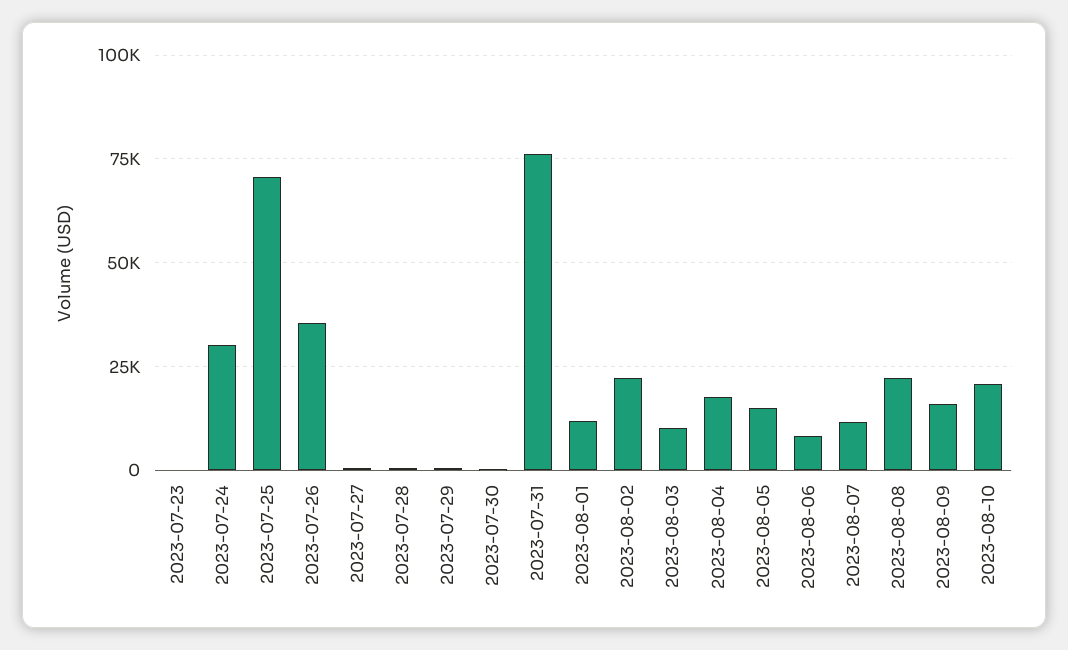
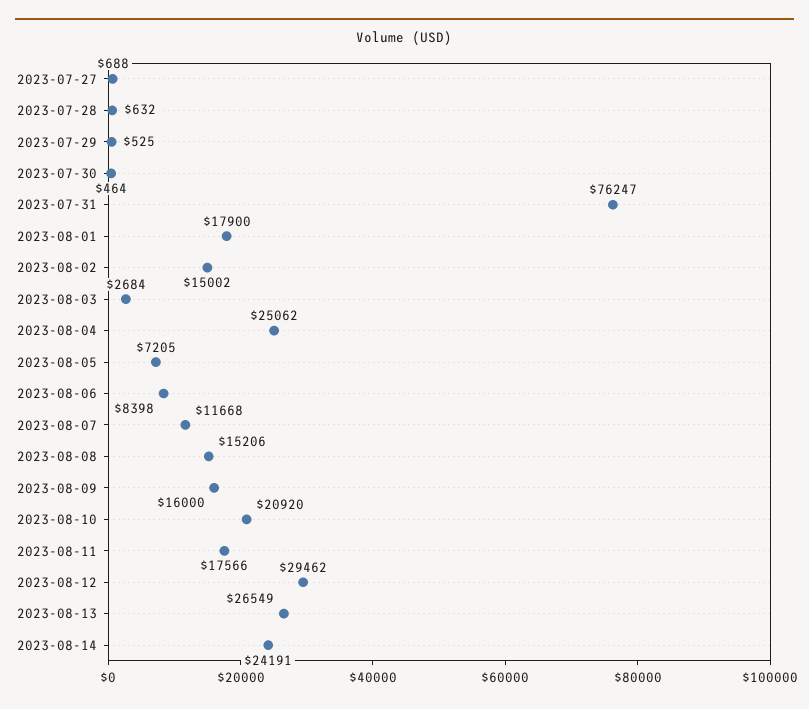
2023-07-23: 0 -> none
2023-07-24: 30000 -> none
2023-07-25: 70000 -> none
2023-07-26: 35000 -> none
2023-08-01: 12500 -> 17900
2023-08-02: 22500 -> 15002
2023-08-03: 10000 -> 2684
2023-08-04: 17500 -> 25062
2023-08-05: 15000 -> 7205
2023-08-08: 22500 -> 15206
2023-08-11: none -> 17566
2023-08-12: none -> 29462
2023-08-13: none -> 26549
2023-08-14: none -> 24191

